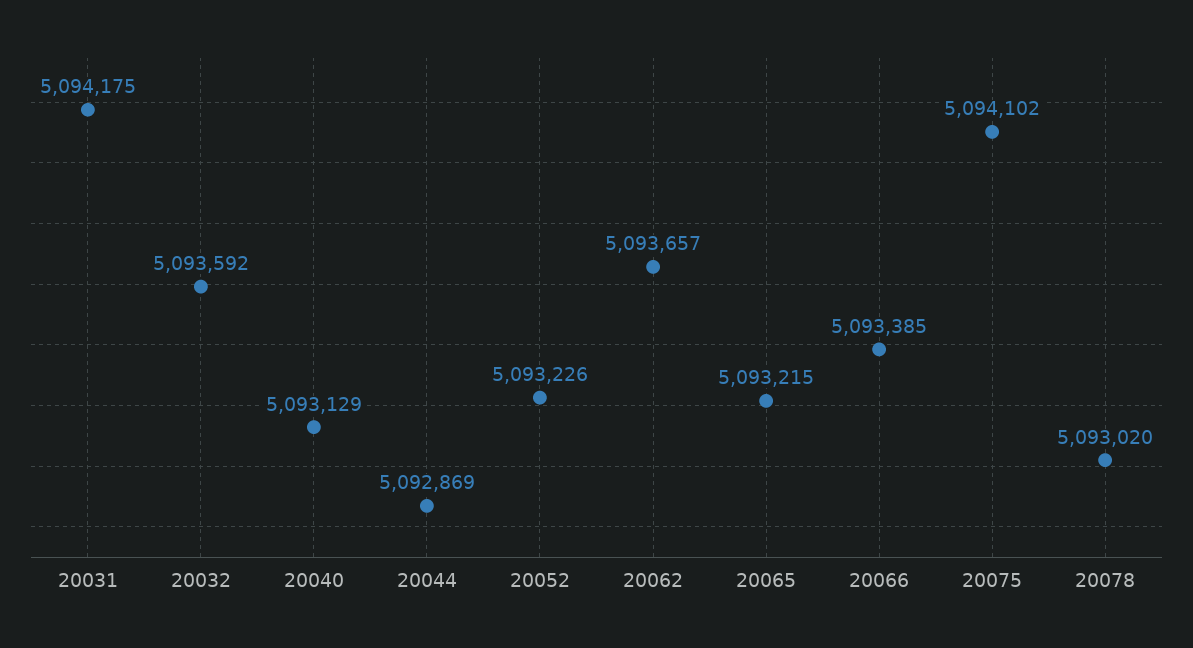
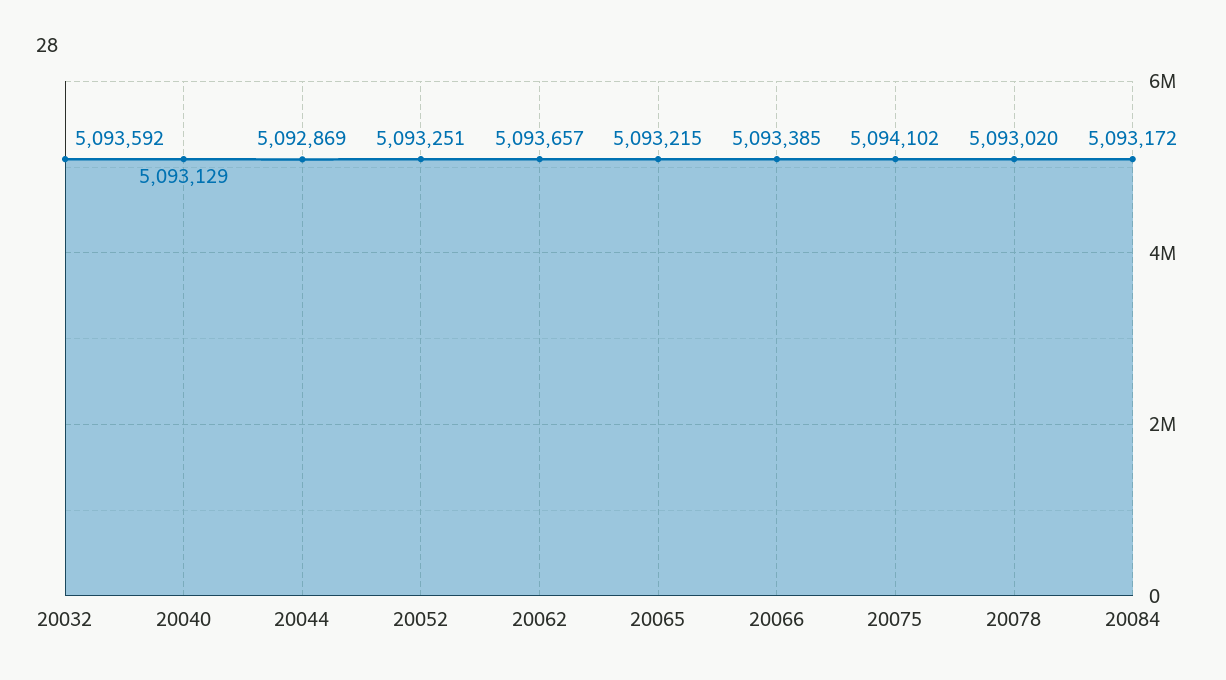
20031: 5094175 -> none
20052: 5093226 -> 5093251
20084: none -> 5093172

